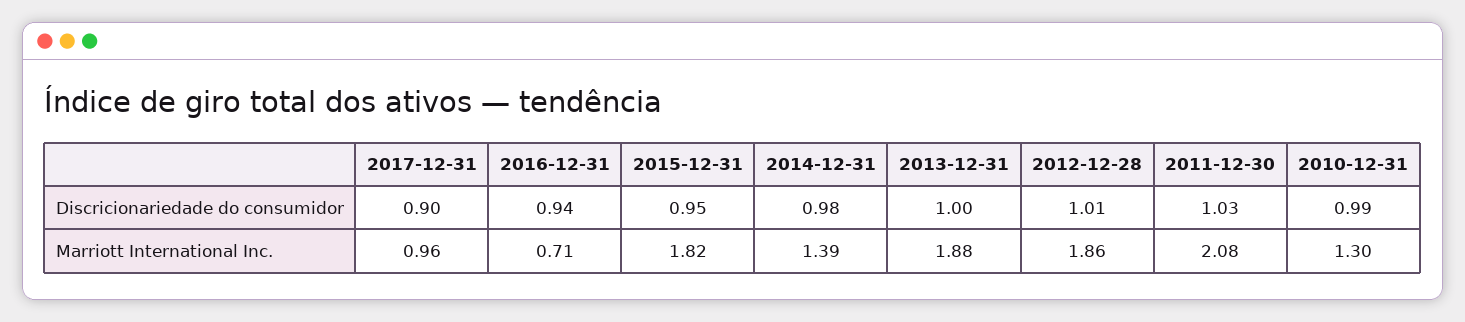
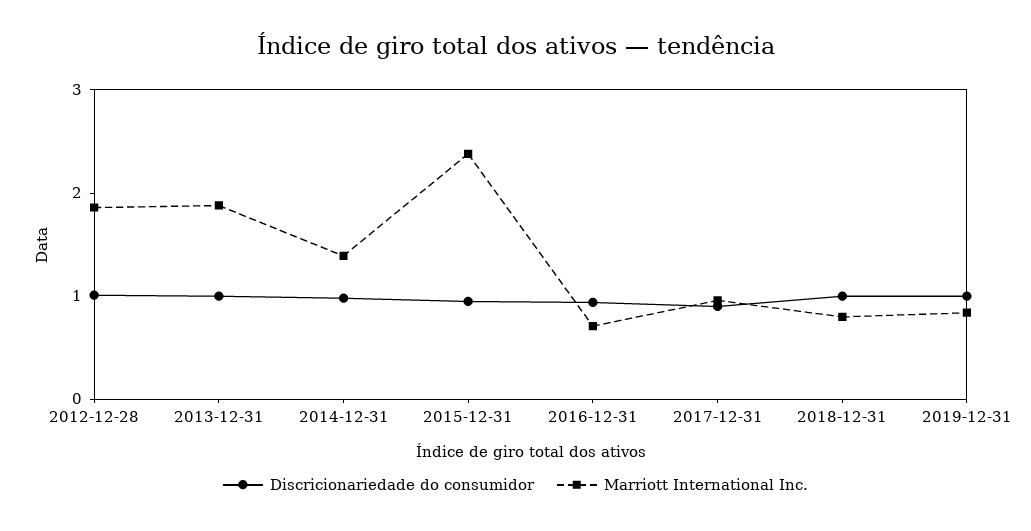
Discricionariedade do consumidor, 2011-12-30: 1.03 -> none
Discricionariedade do consumidor, 2010-12-31: 0.99 -> none
Marriott International Inc., 2015-12-31: 1.82 -> 2.4
Marriott International Inc., 2011-12-30: 2.08 -> none
Marriott International Inc., 2010-12-31: 1.3 -> none
Discricionariedade do consumidor, 2018-12-31: none -> 1
Marriott International Inc., 2018-12-31: none -> 0.8
Discricionariedade do consumidor, 2019-12-31: none -> 1
Marriott International Inc., 2019-12-31: none -> 0.8

